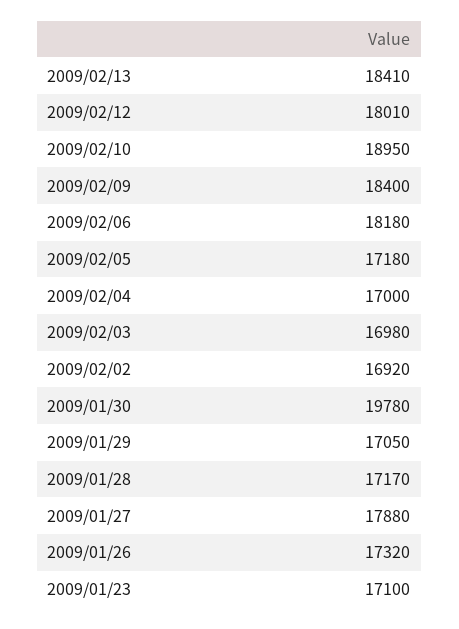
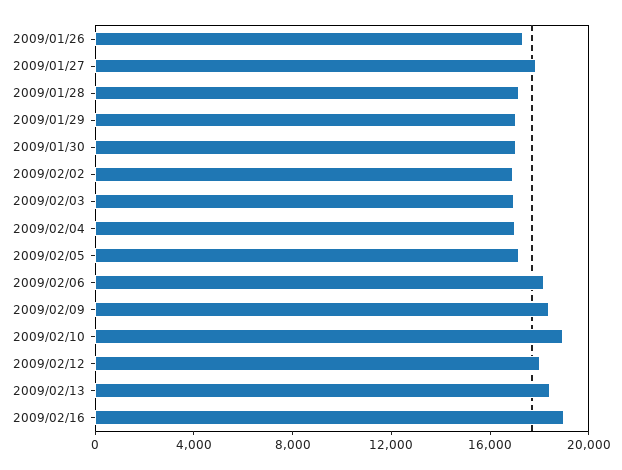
2009/01/30: 19780 -> 17000
2009/01/23: 17100 -> none
2009/02/16: none -> 19000

